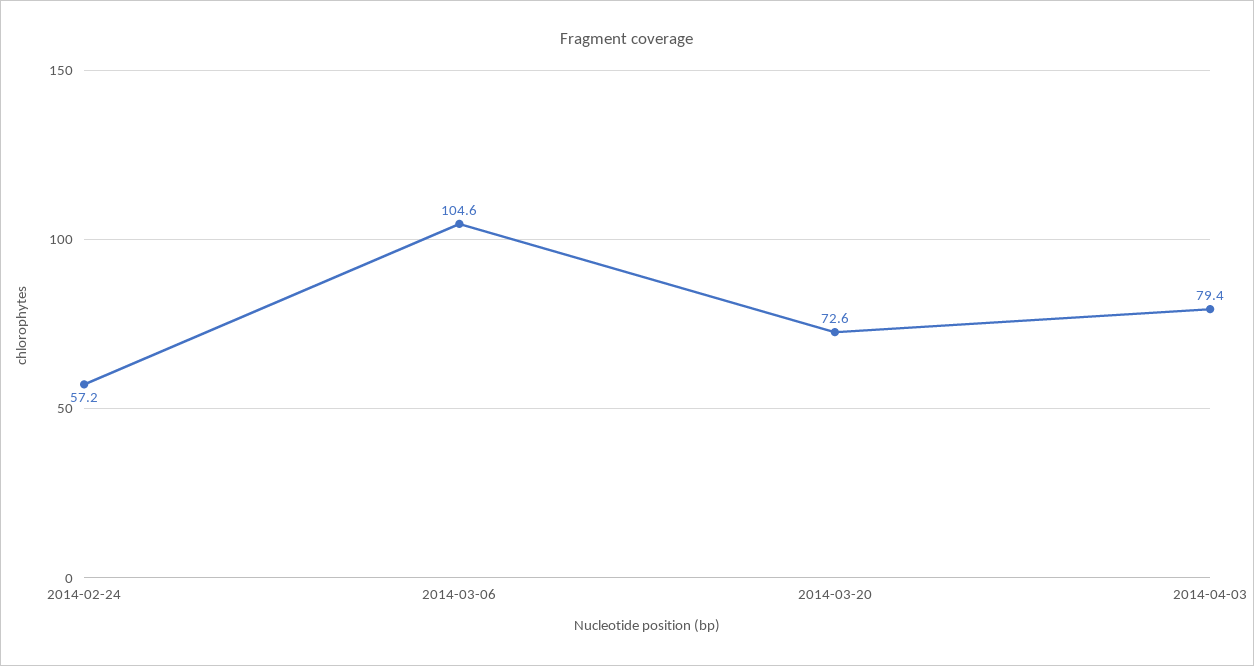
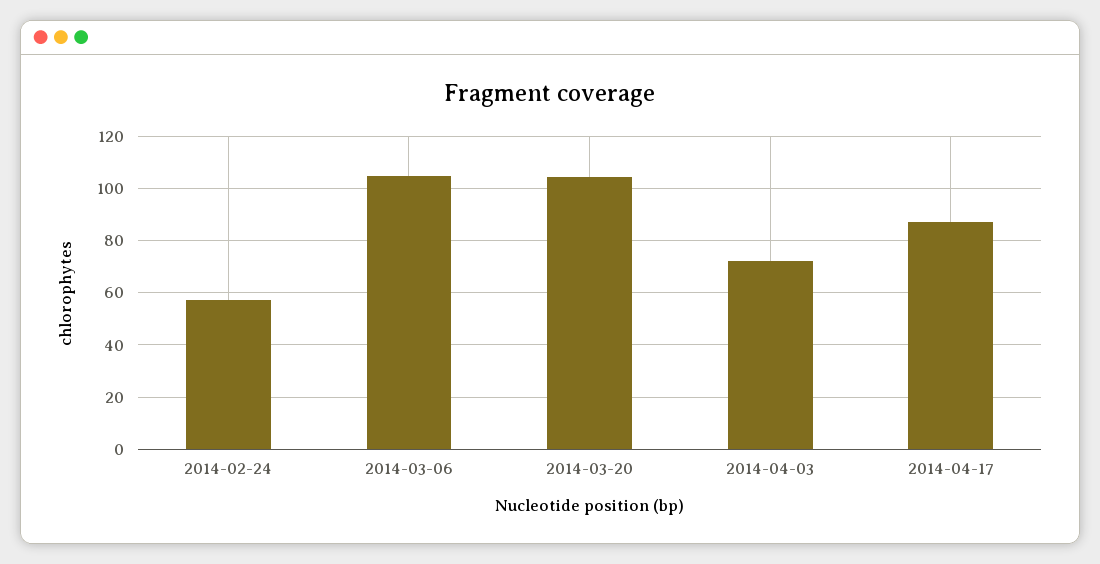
2014-03-20: 72.6 -> 105
2014-04-03: 79.4 -> 72.5
2014-04-17: none -> 87.5

